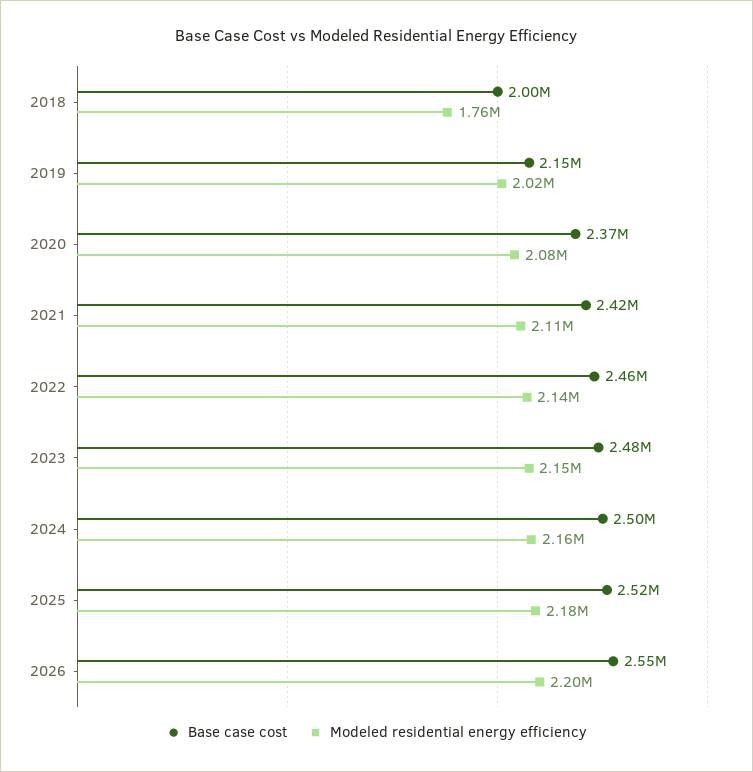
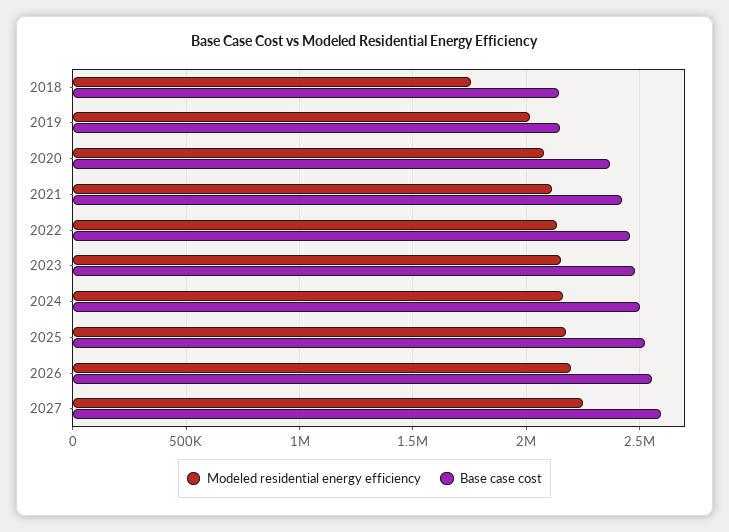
Base case cost, 2018: 2000000 -> 2150000
Modeled residential energy efficiency, 2027: none -> 2250000
Base case cost, 2027: none -> 2600000

